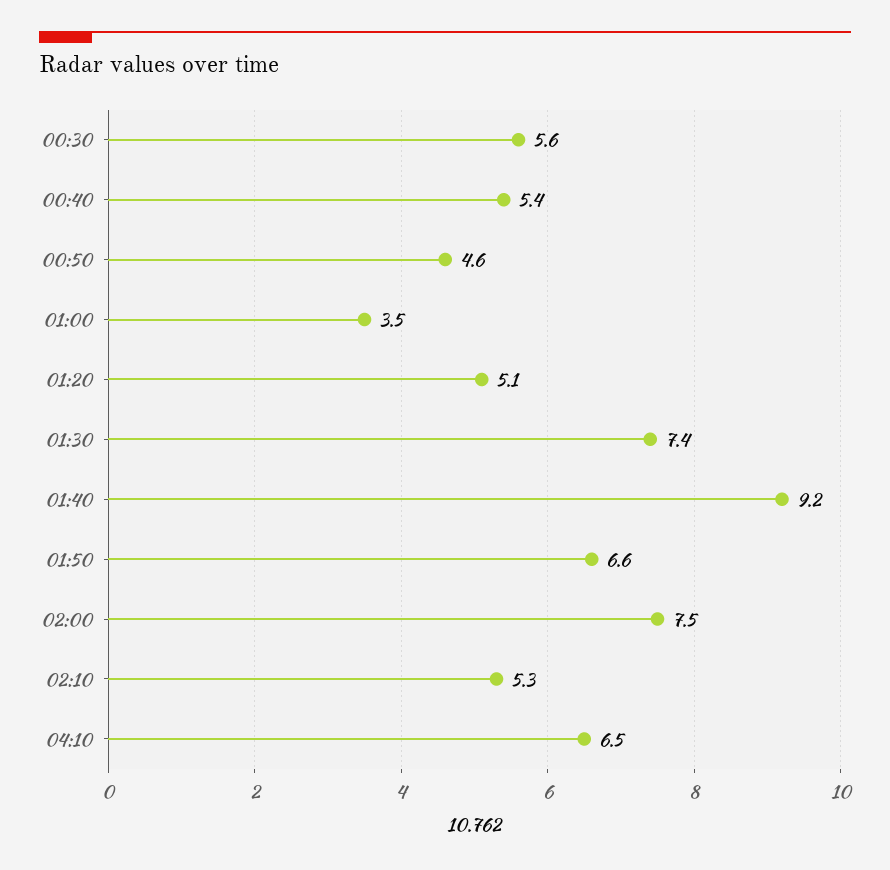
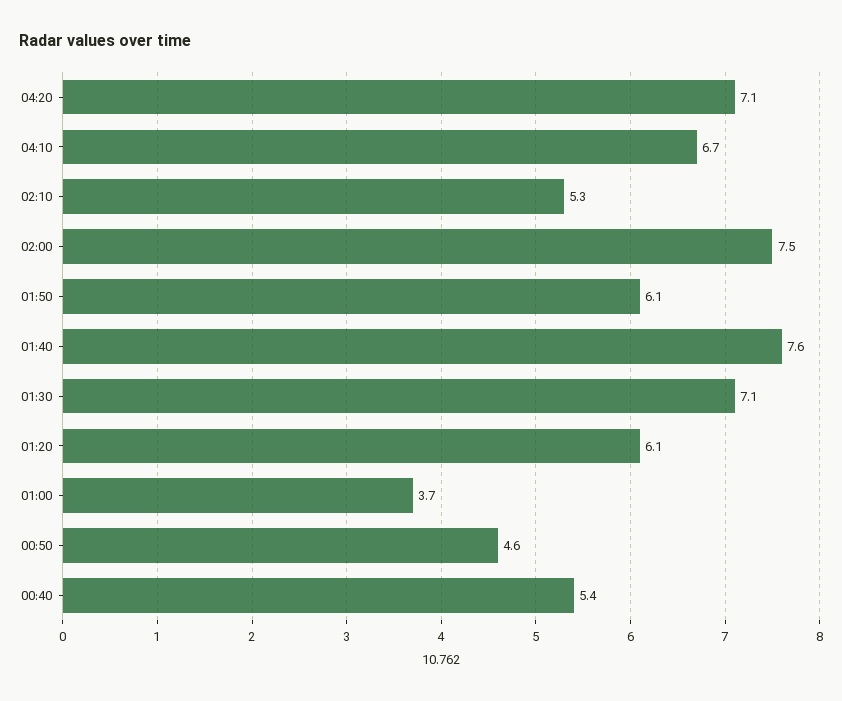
00:30: 5.6 -> none
01:00: 3.5 -> 3.7
01:20: 5.1 -> 6.1
01:30: 7.4 -> 7.1
01:40: 9.2 -> 7.6
01:50: 6.6 -> 6.1
04:10: 6.5 -> 6.7
04:20: none -> 7.1

